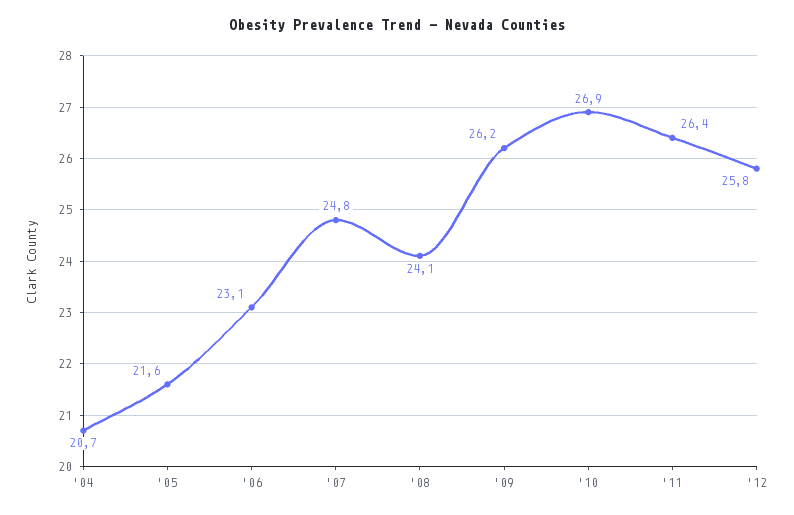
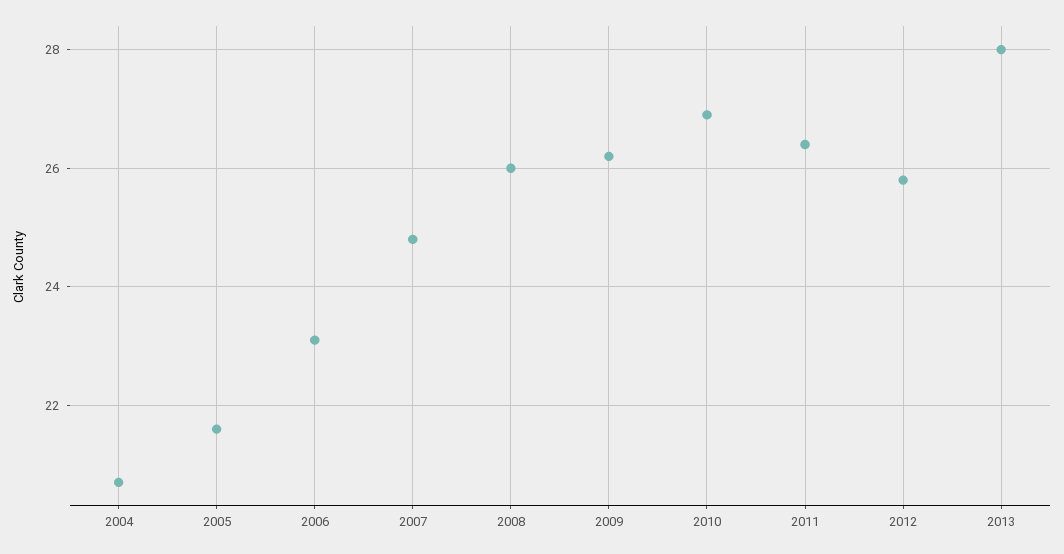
'08: 24.1 -> 26
2013: none -> 28

